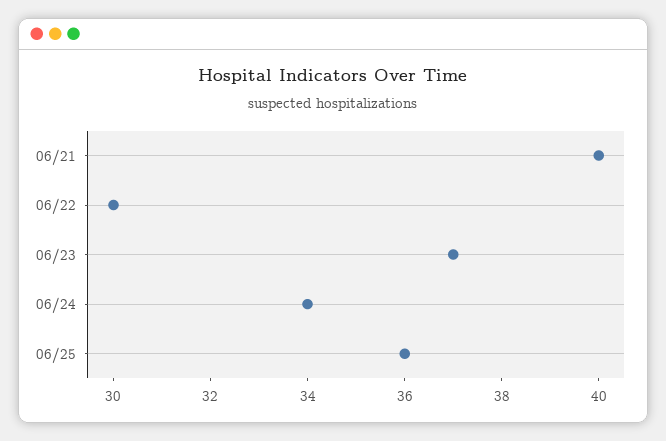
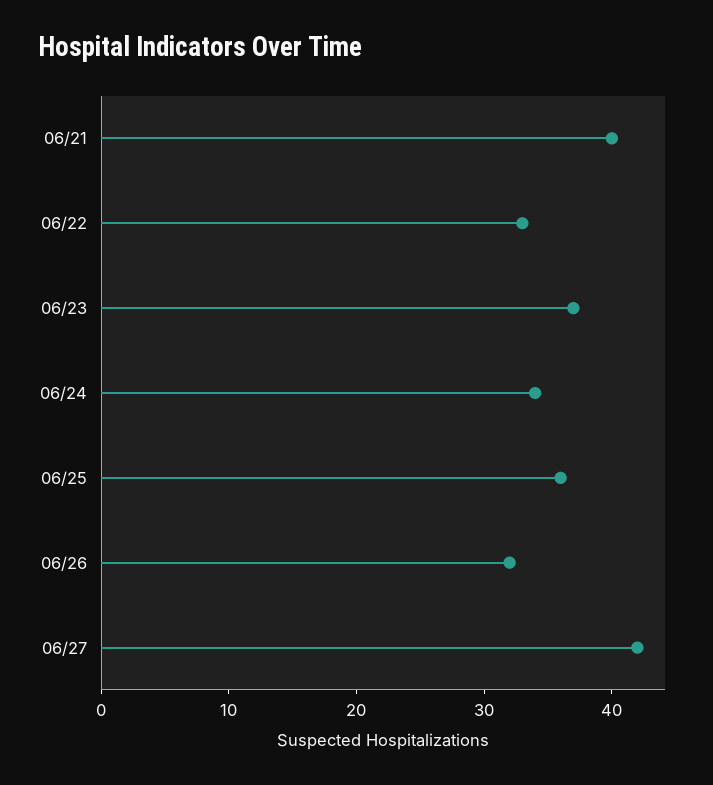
06/22: 30 -> 33
06/26: none -> 32
06/27: none -> 42

